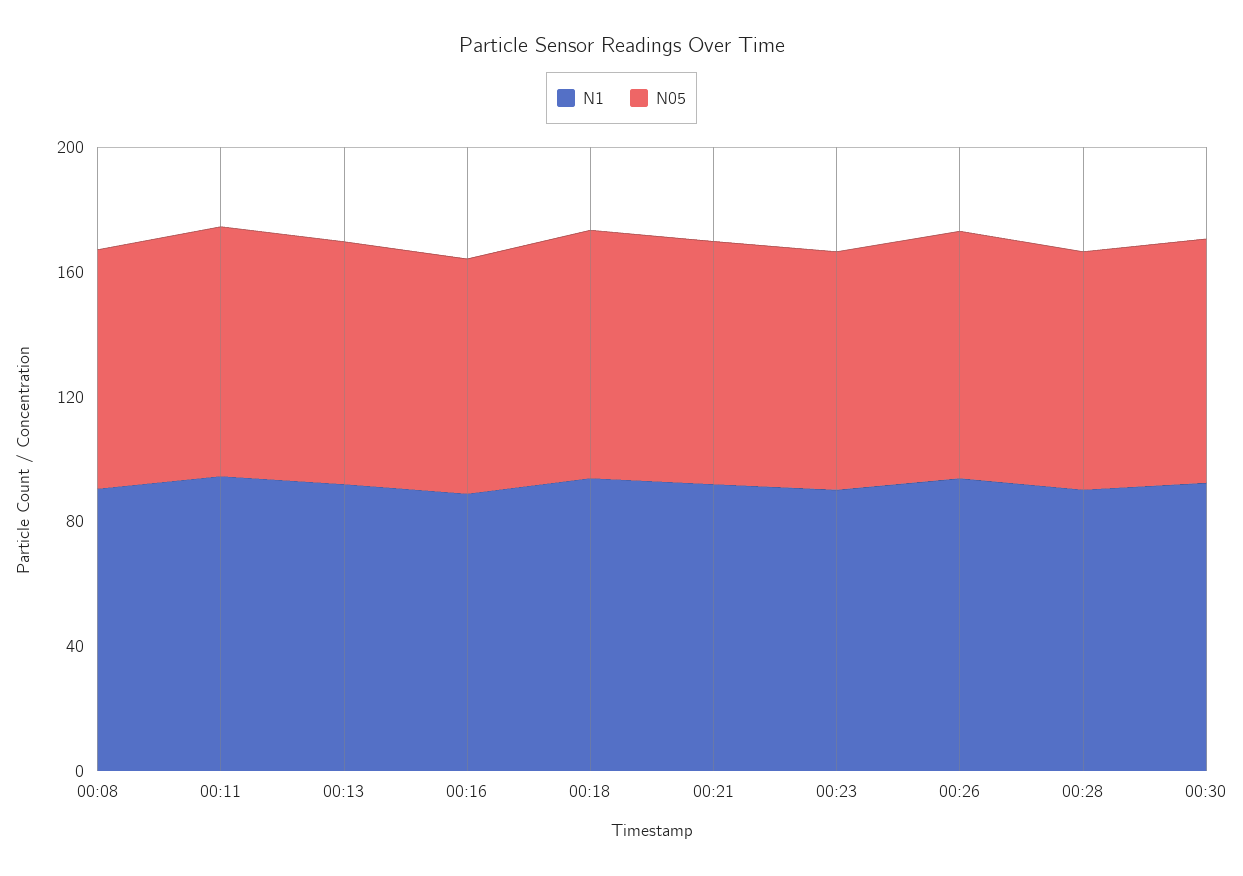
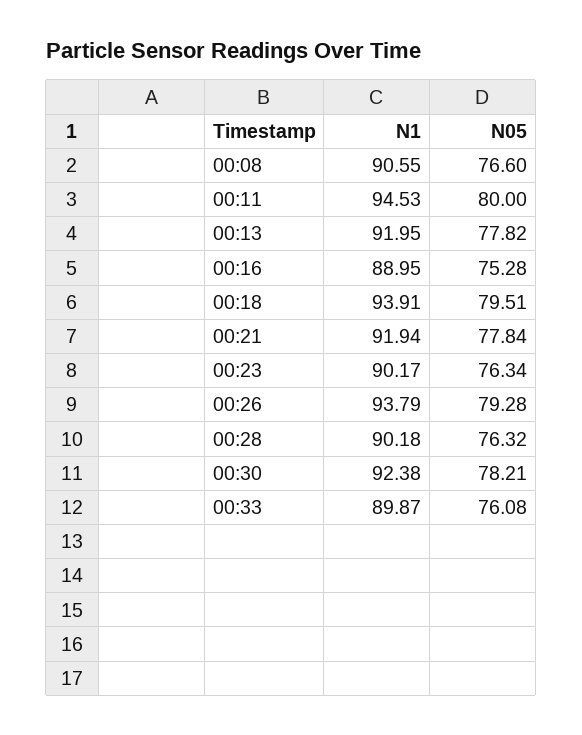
N1, 00:33: none -> 89.87
N05, 00:33: none -> 76.08

